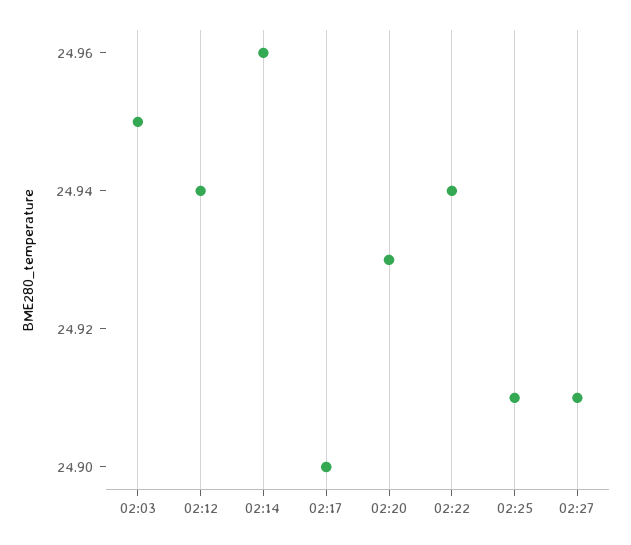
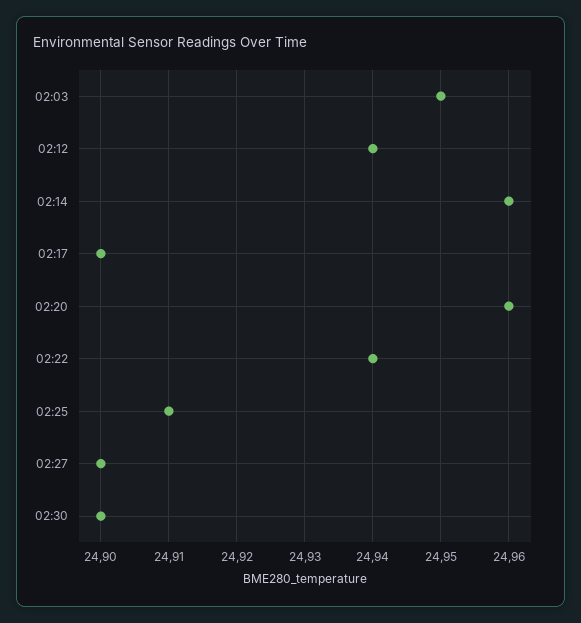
02:20: 24.93 -> 24.96
02:27: 24.91 -> 24.9
02:30: none -> 24.9

